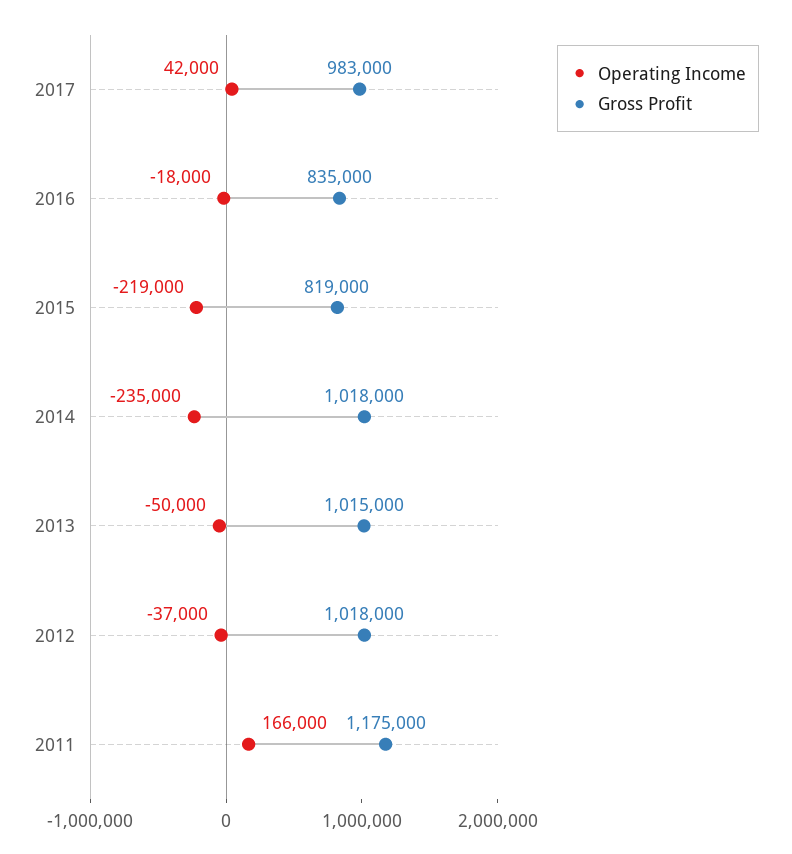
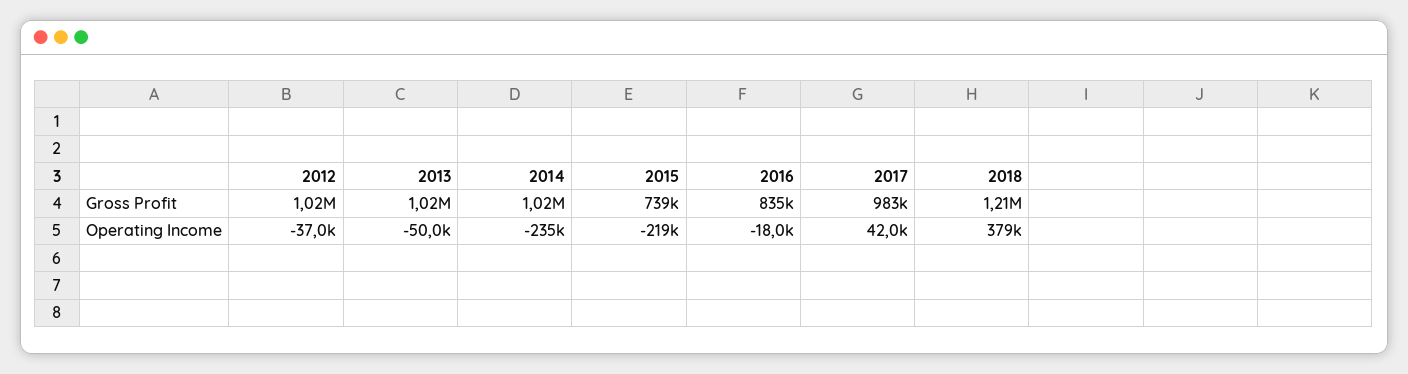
Gross Profit, 2015: 819000 -> 739000
Operating Income, 2011: 166000 -> none
Gross Profit, 2011: 1175000 -> none
Gross Profit, 2018: none -> 1210000
Operating Income, 2018: none -> 379000

